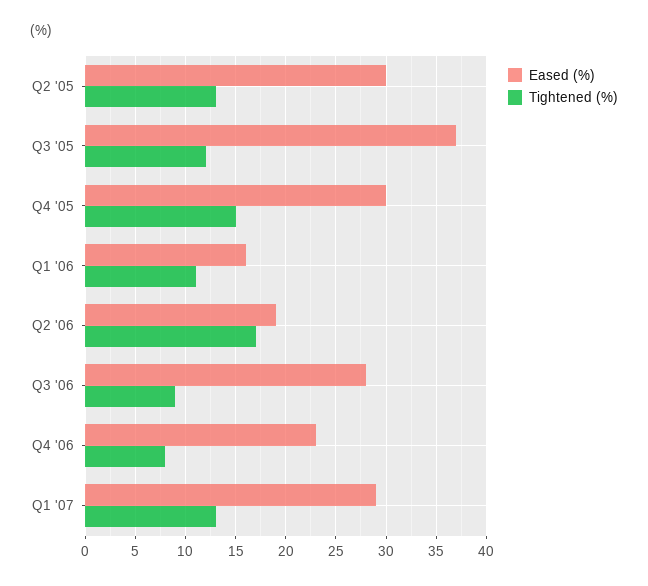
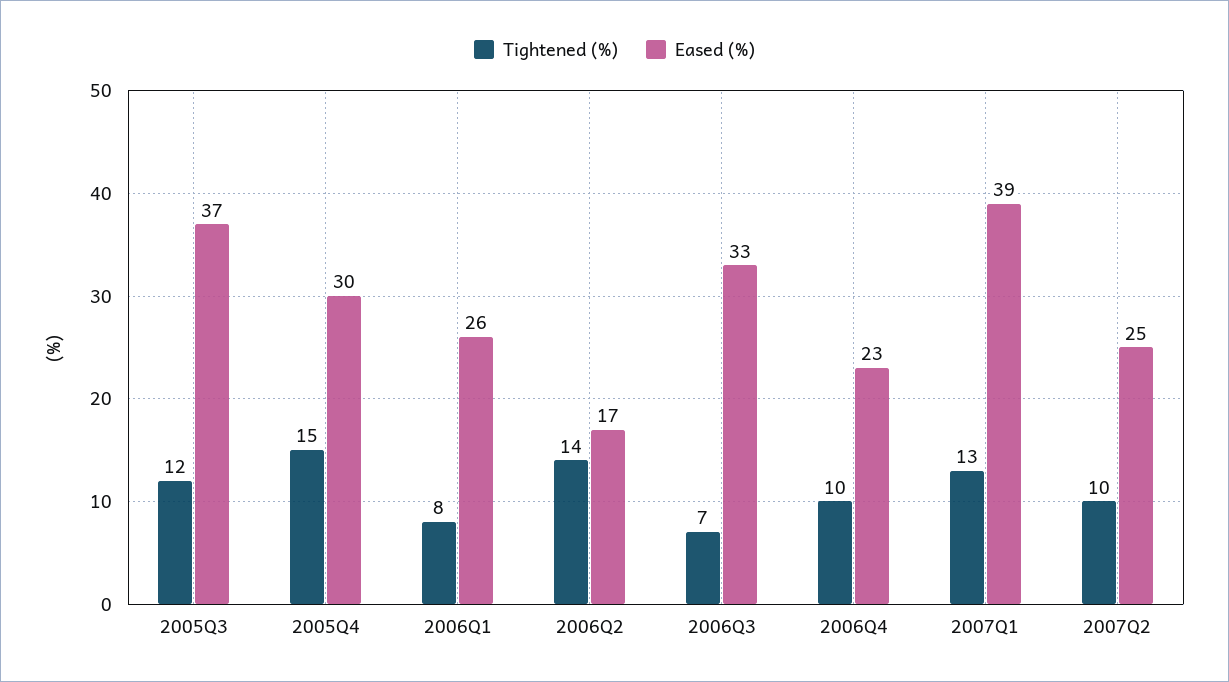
Eased (%), Q2 '05: 30 -> none
Tightened (%), Q2 '05: 13 -> none
Eased (%), Q1 '06: 16 -> 26
Tightened (%), Q1 '06: 11 -> 8
Eased (%), Q2 '06: 19 -> 17
Tightened (%), Q2 '06: 17 -> 14
Eased (%), Q3 '06: 28 -> 33
Tightened (%), Q3 '06: 9 -> 7
Tightened (%), Q4 '06: 8 -> 10
Eased (%), Q1 '07: 29 -> 39
Tightened (%), 2007Q2: none -> 10
Eased (%), 2007Q2: none -> 25

